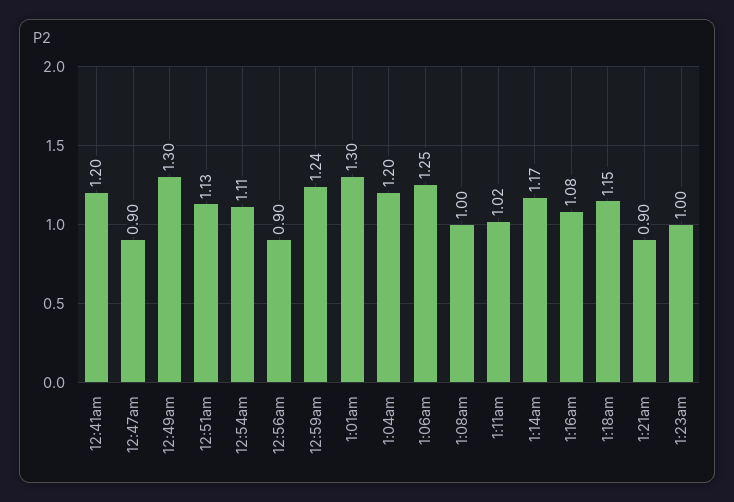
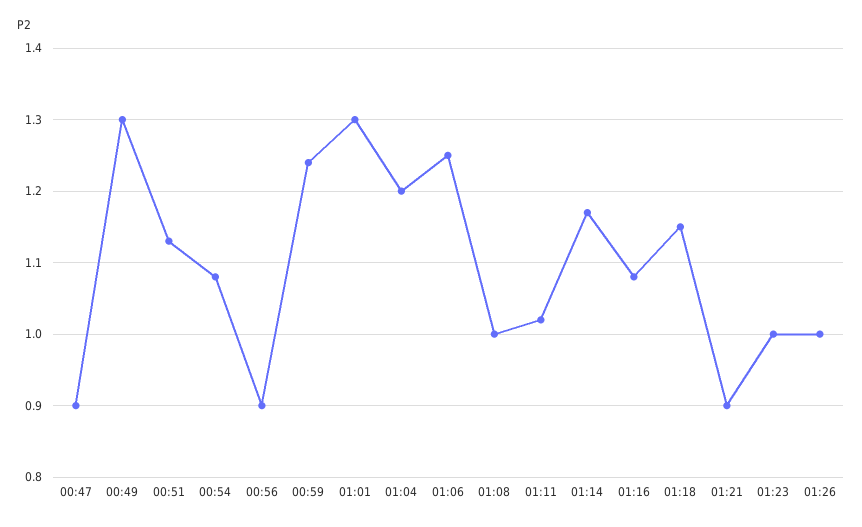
12:41am: 1.2 -> none
12:54am: 1.11 -> 1.08
01:26: none -> 1

